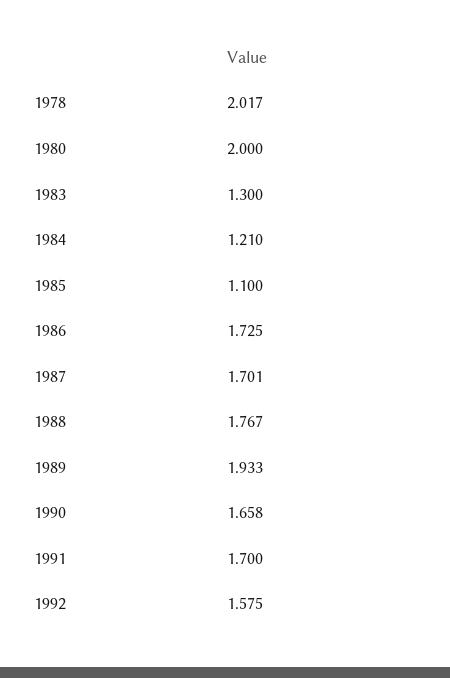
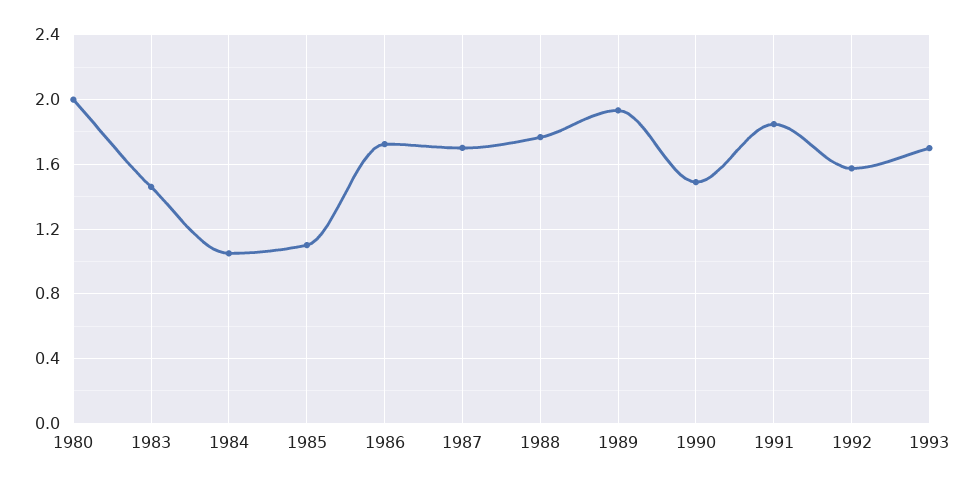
1978: 2.017 -> none
1983: 1.3 -> 1.45
1984: 1.21 -> 1.05
1990: 1.658 -> 1.5
1991: 1.7 -> 1.85
1993: none -> 1.7

